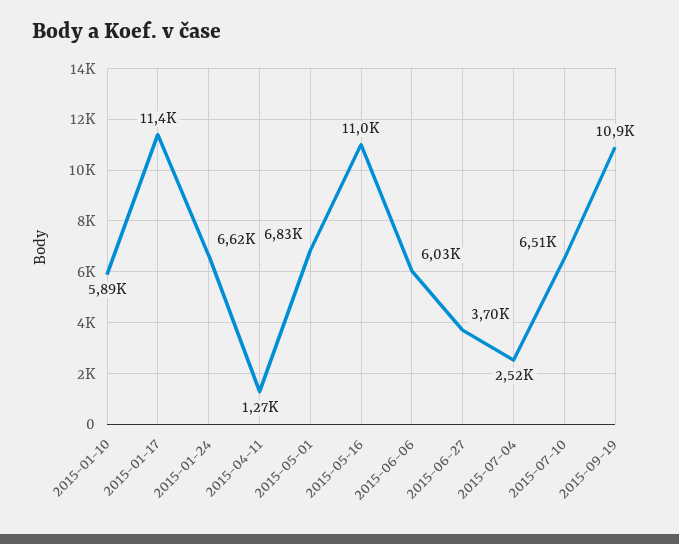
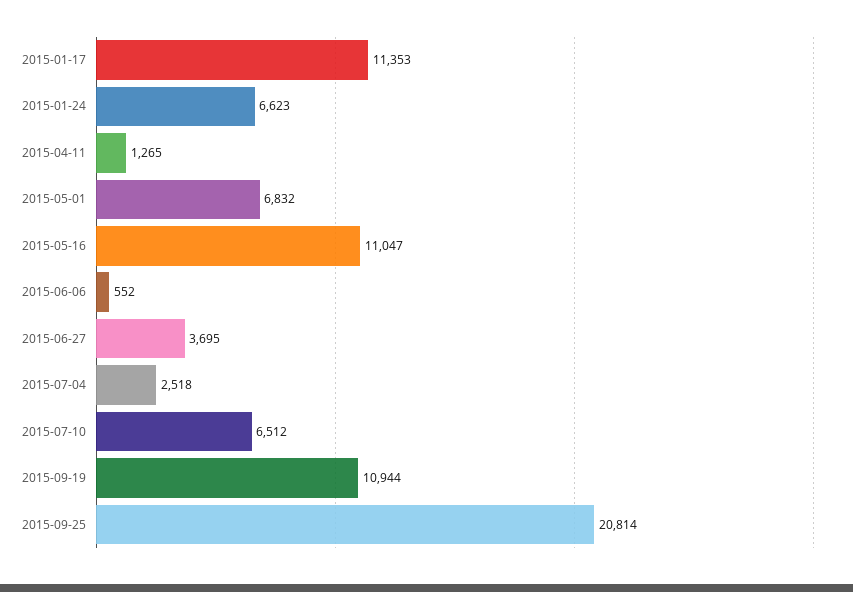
2015-01-10: 5890 -> none
2015-06-06: 6030 -> 552
2015-09-25: none -> 20814

